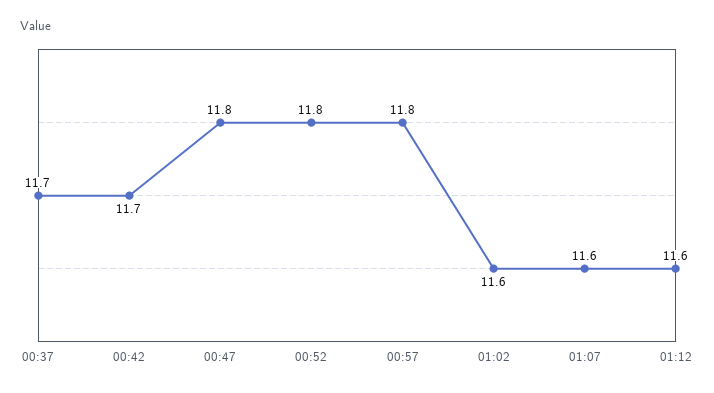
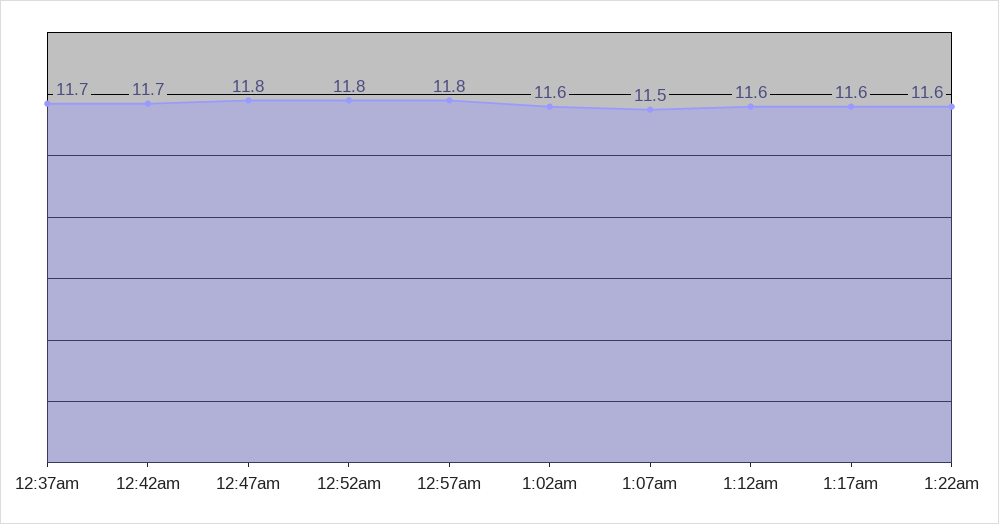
01:07: 11.6 -> 11.5
1:17am: none -> 11.6
1:22am: none -> 11.6

